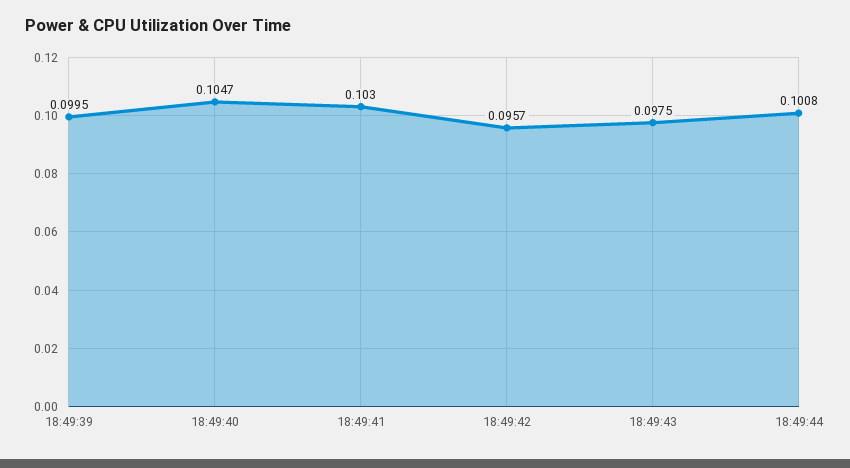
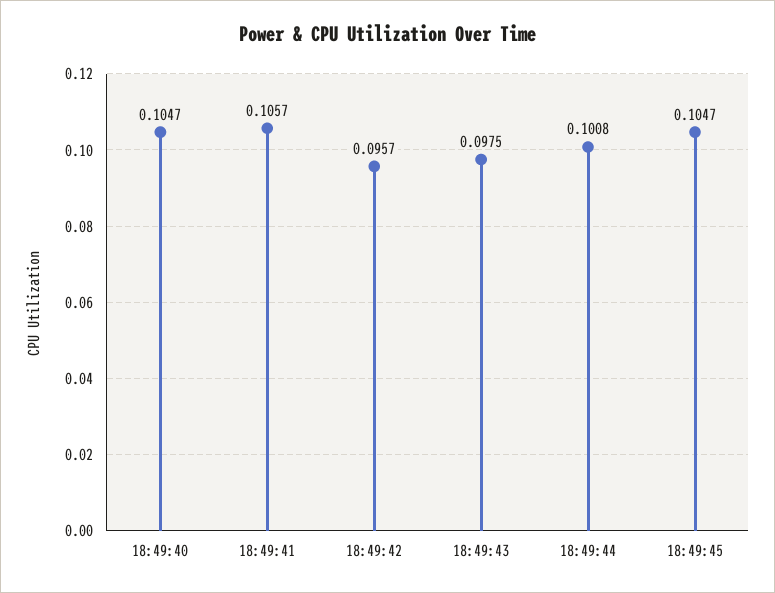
18:49:39: 0.0995 -> none
18:49:41: 0.103 -> 0.1057
18:49:45: none -> 0.1047

